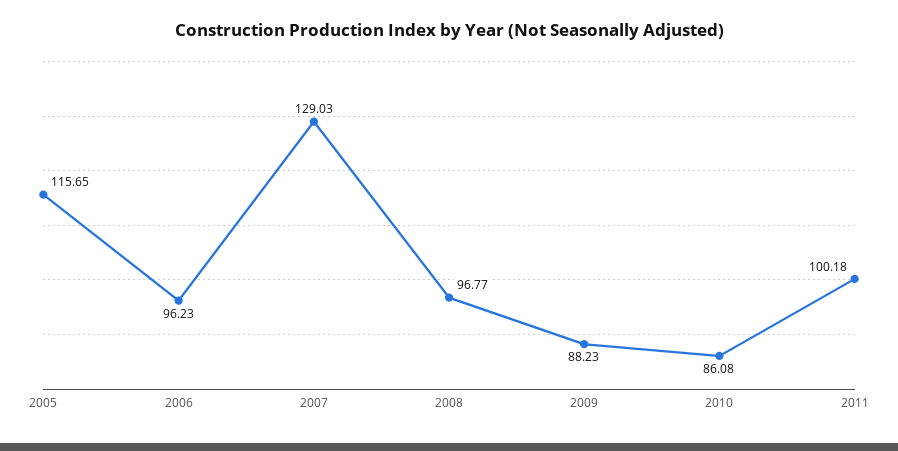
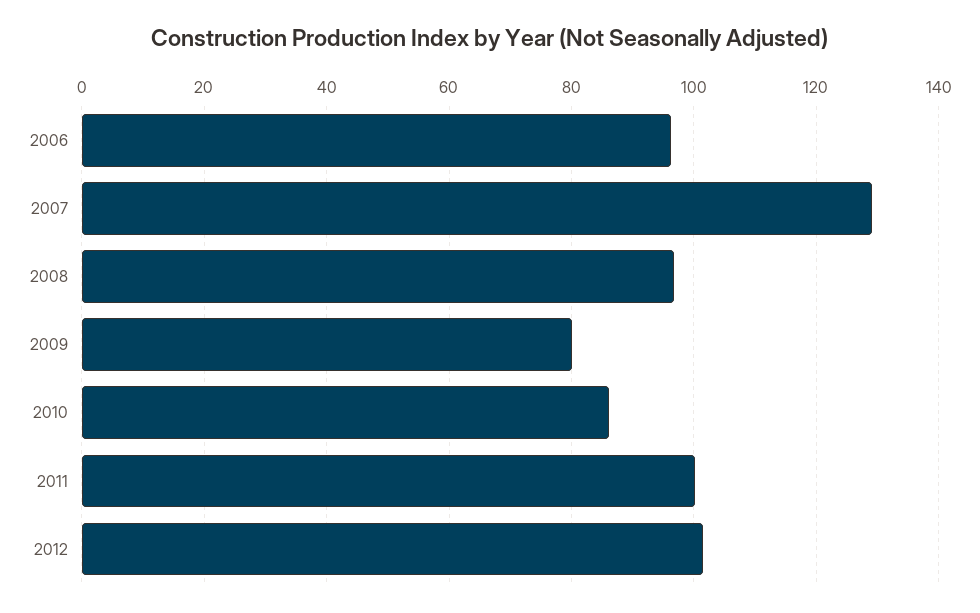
2005: 115.65 -> none
2009: 88.23 -> 80
2012: none -> 102

